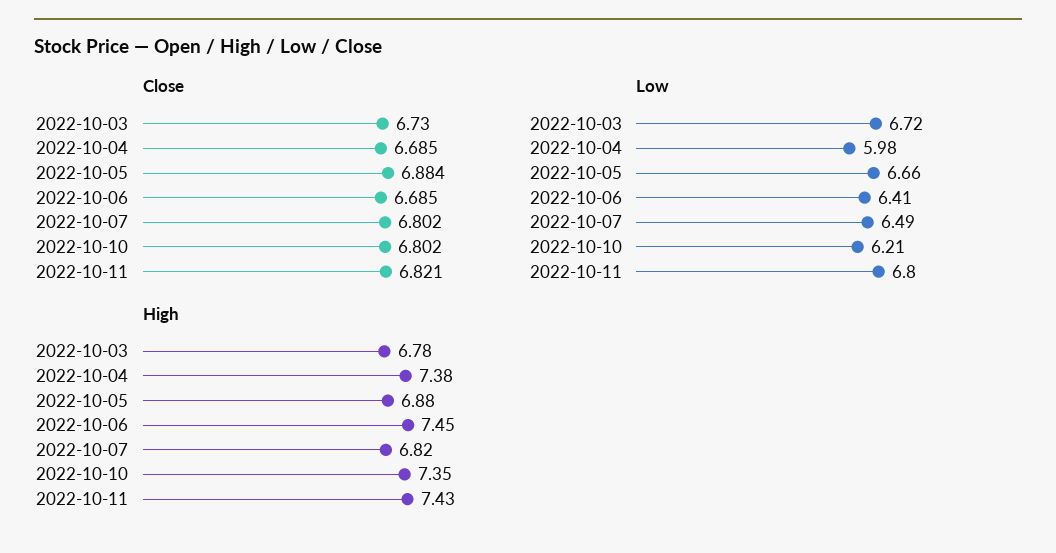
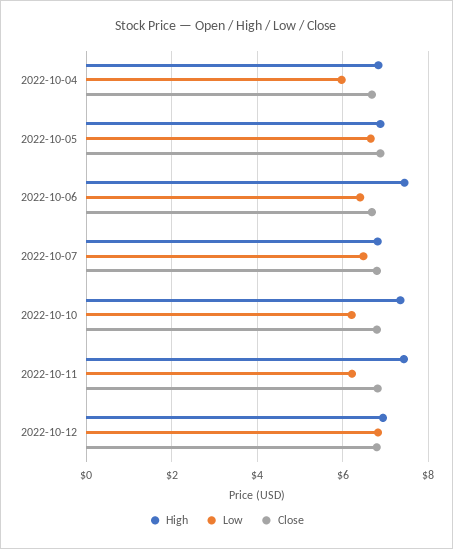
Close, 2022-10-03: 6.73 -> none
Low, 2022-10-03: 6.72 -> none
Low, 2022-10-11: 6.8 -> 6.2
High, 2022-10-03: 6.78 -> none
High, 2022-10-04: 7.38 -> 6.8
High, 2022-10-12: none -> 7
Low, 2022-10-12: none -> 6.8
Close, 2022-10-12: none -> 6.8

